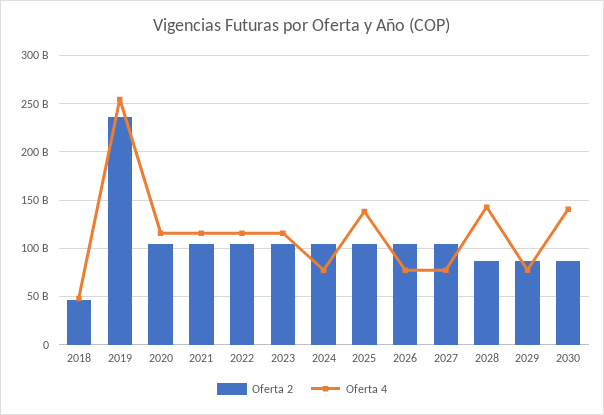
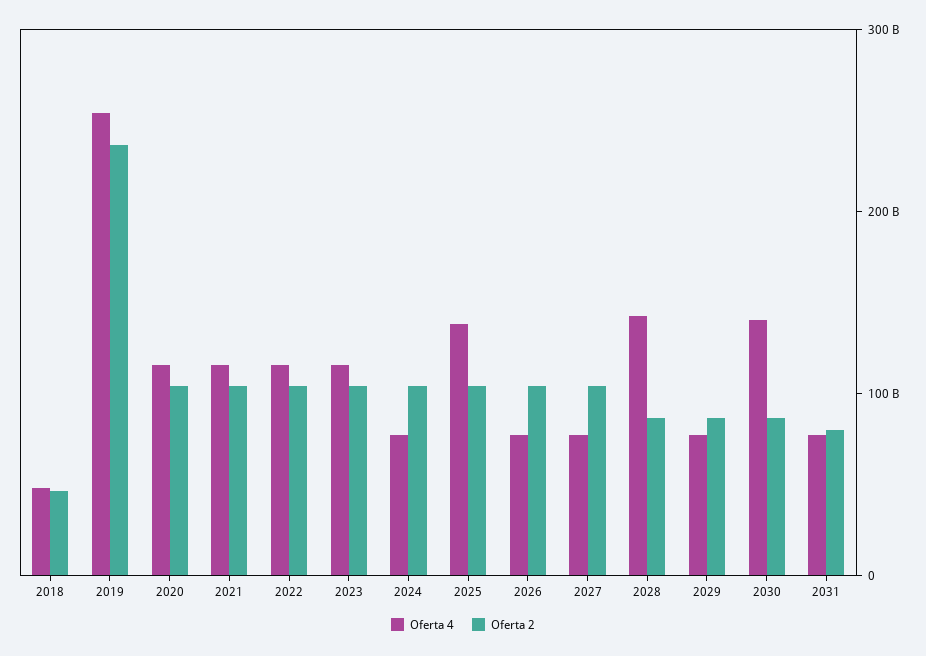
Oferta 4, 2031: none -> 80000000000
Oferta 2, 2031: none -> 80000000000

